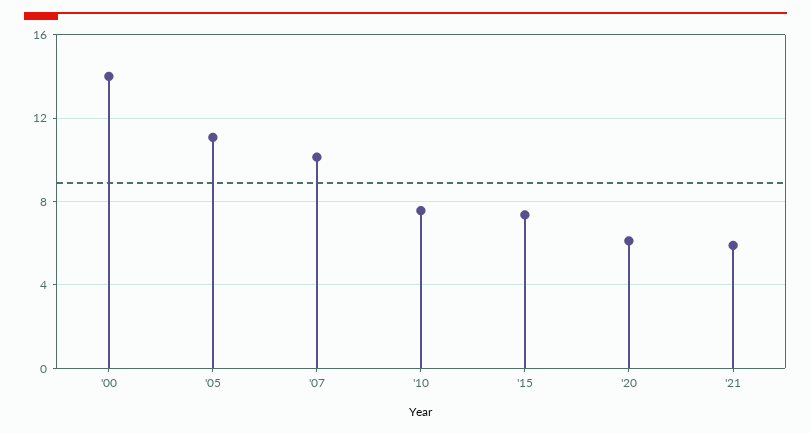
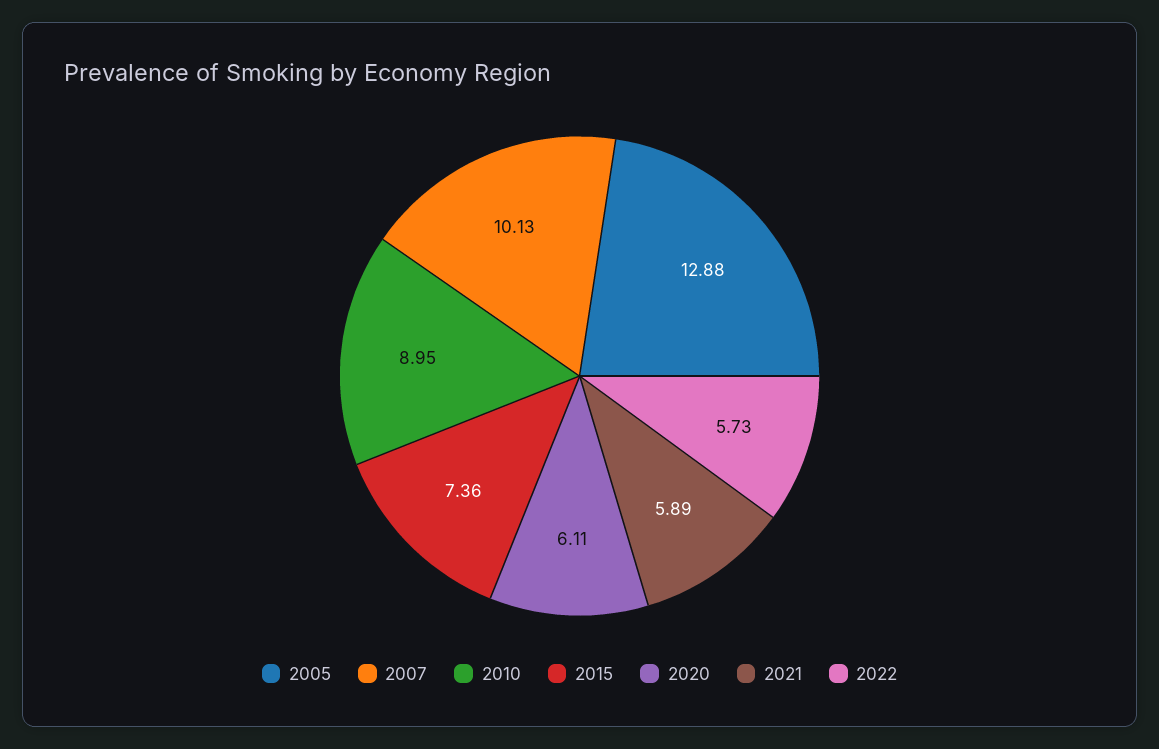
'00: 14 -> none
'05: 11 -> 12.88
'10: 7.5 -> 8.95
2022: none -> 5.73

